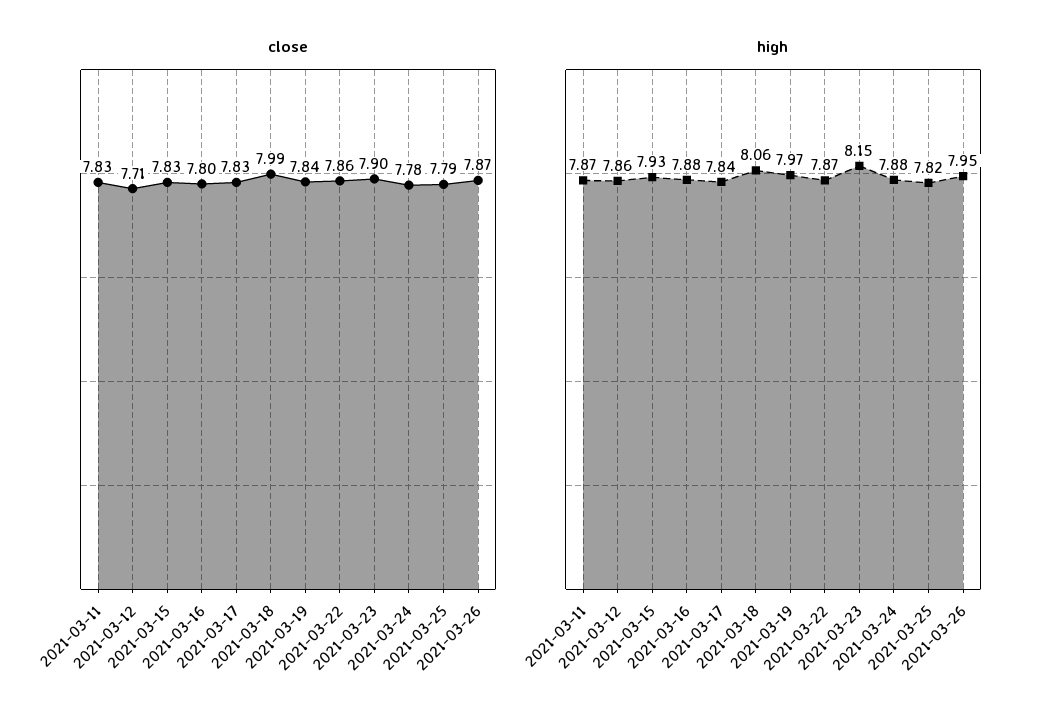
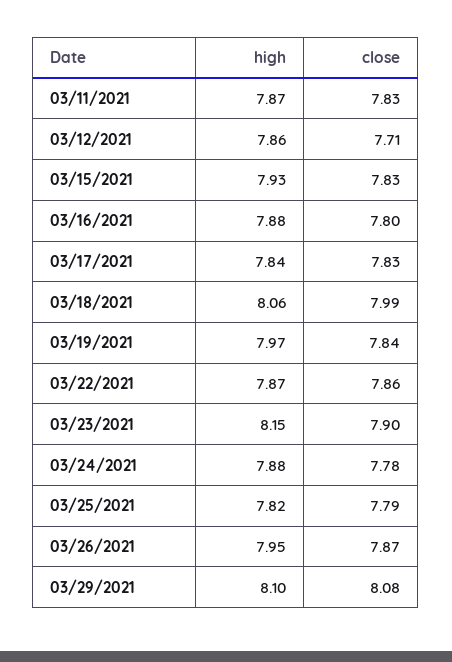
high, 03/29/2021: none -> 8.1
close, 03/29/2021: none -> 8.08

